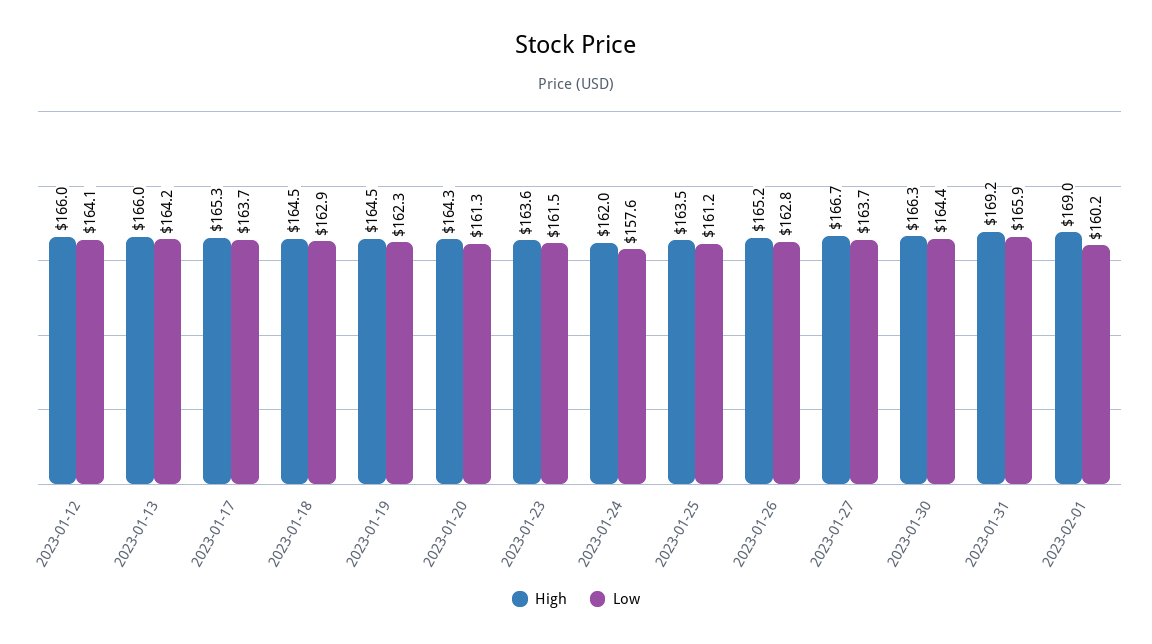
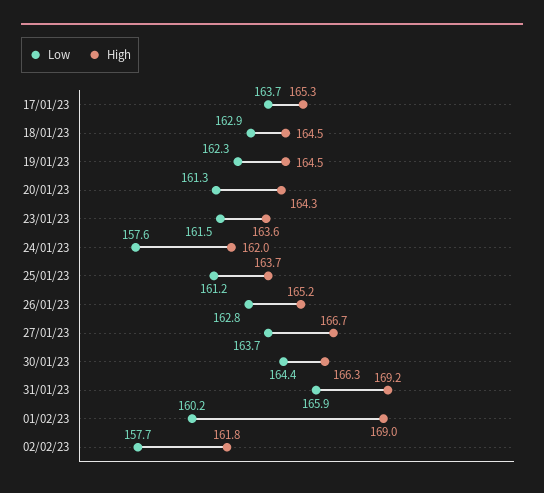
High, 2023-01-12: 166 -> none
Low, 2023-01-12: 164.1 -> none
High, 2023-01-13: 166 -> none
Low, 2023-01-13: 164.2 -> none
High, 2023-01-25: 163.5 -> 163.7
Low, 02/02/23: none -> 157.7
High, 02/02/23: none -> 161.8

